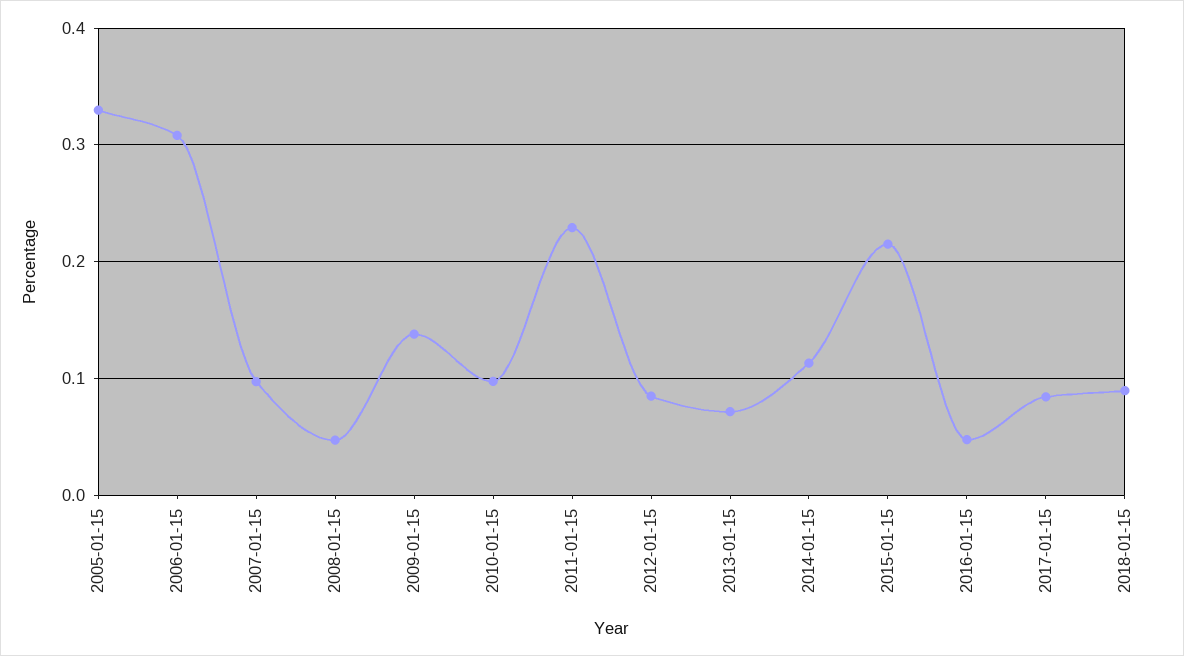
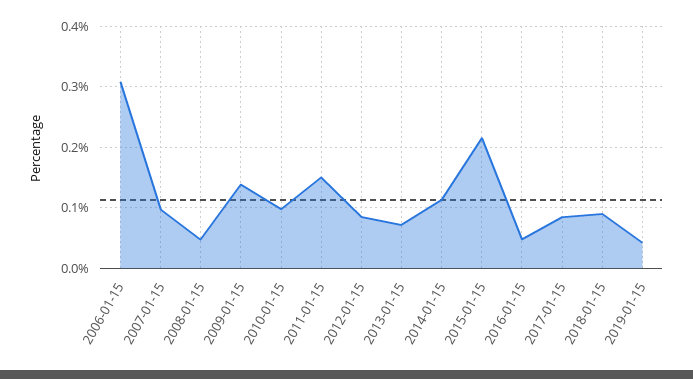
2005-01-15: 0.33 -> none
2011-01-15: 0.23 -> 0.15
2019-01-15: none -> 0.04

